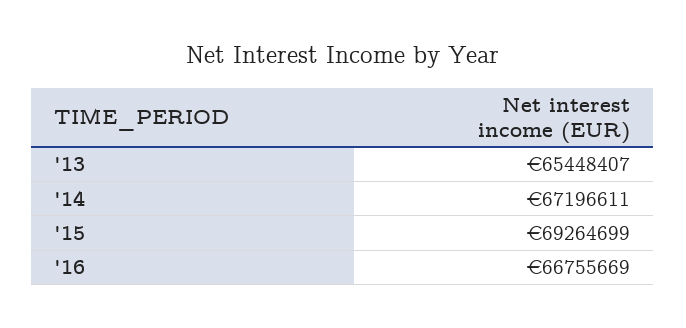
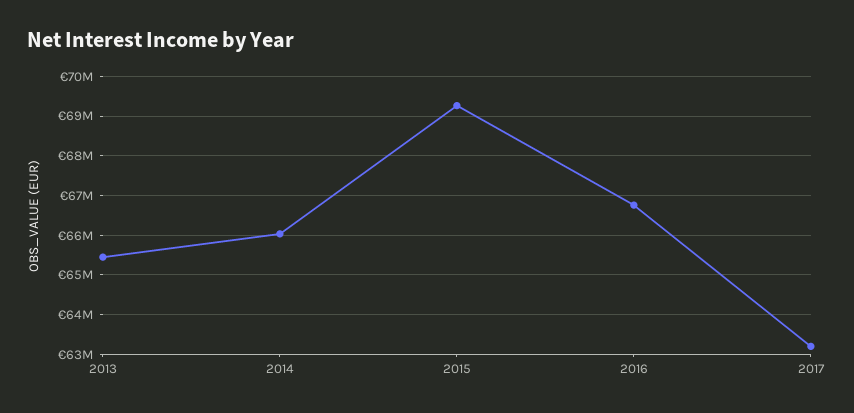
'14: 67196611 -> 66000000
2017: none -> 63200000

